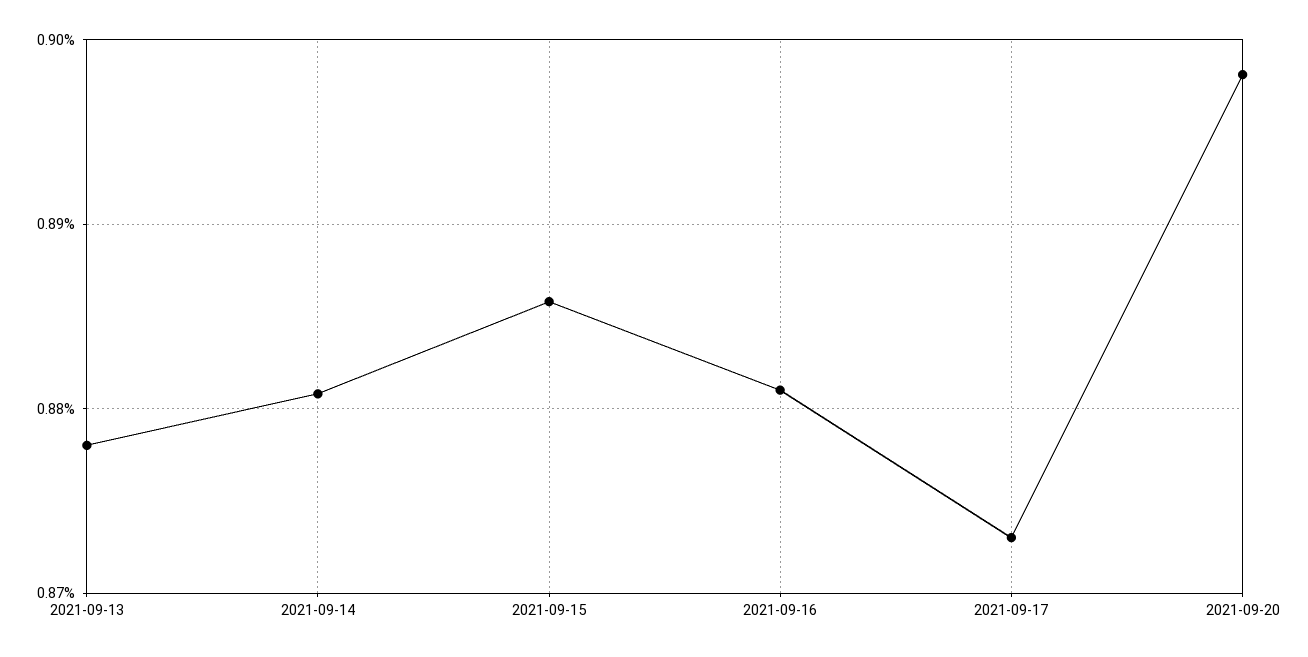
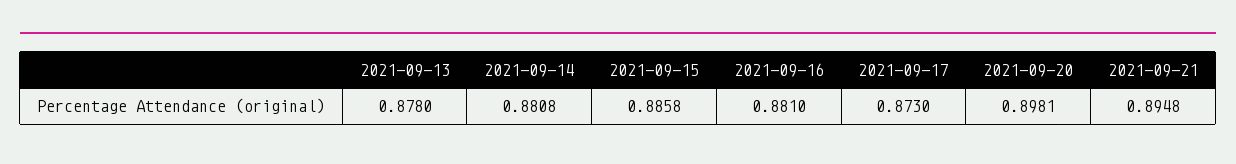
2021-09-21: none -> 0.8948

